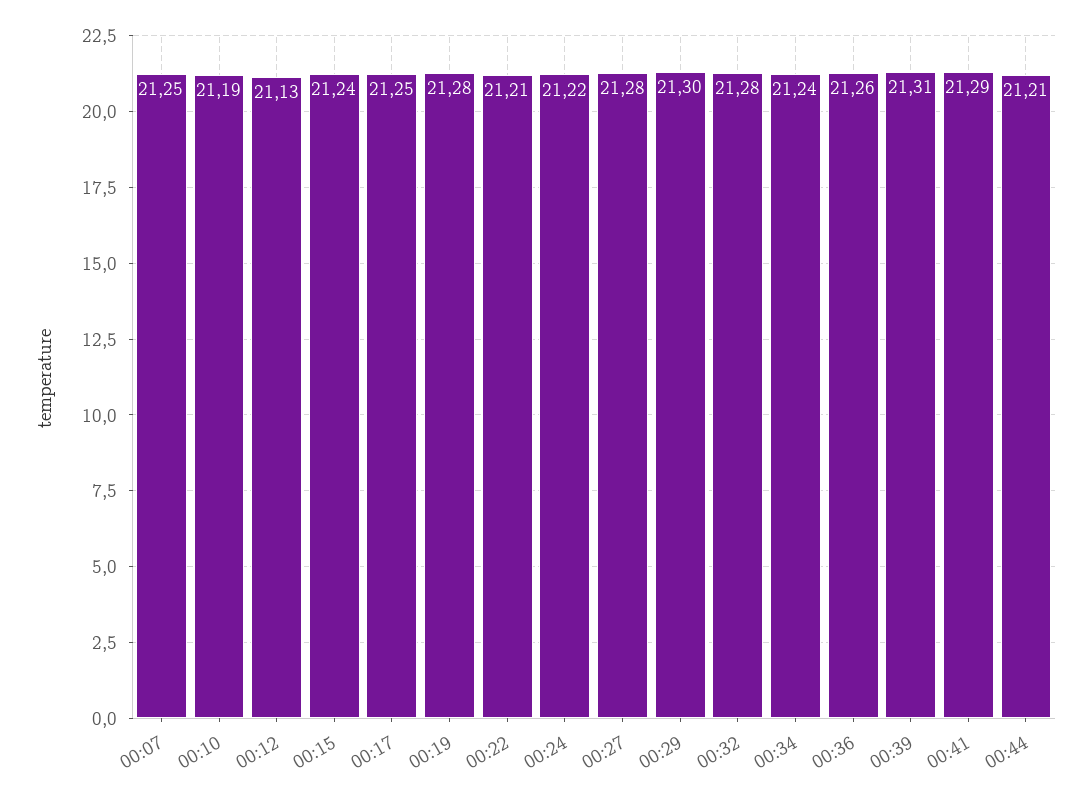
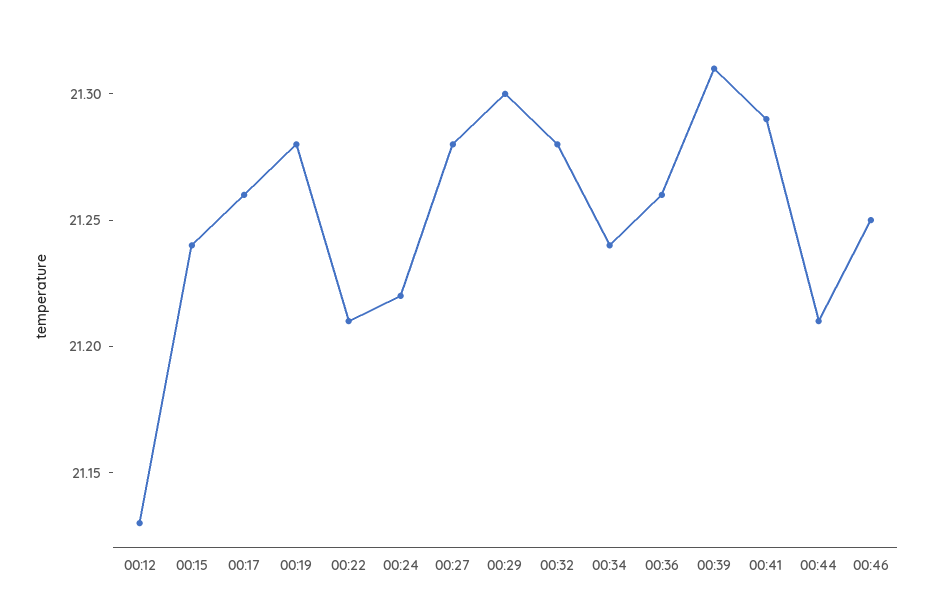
00:07: 21.25 -> none
00:10: 21.19 -> none
00:17: 21.25 -> 21.26
00:46: none -> 21.25

